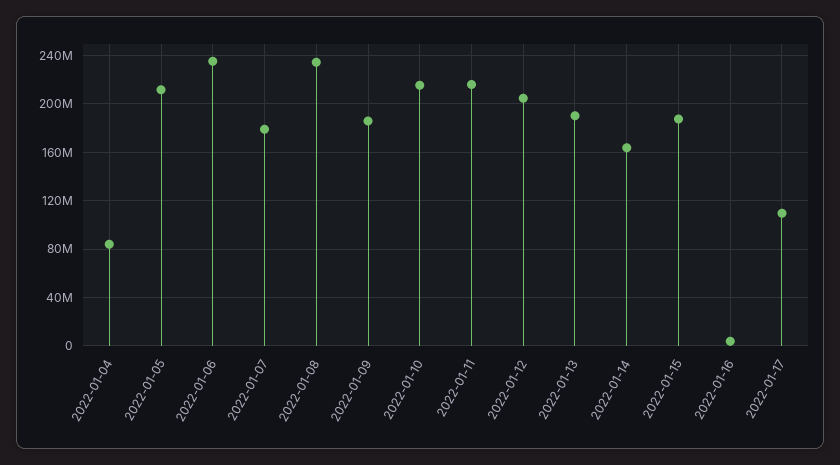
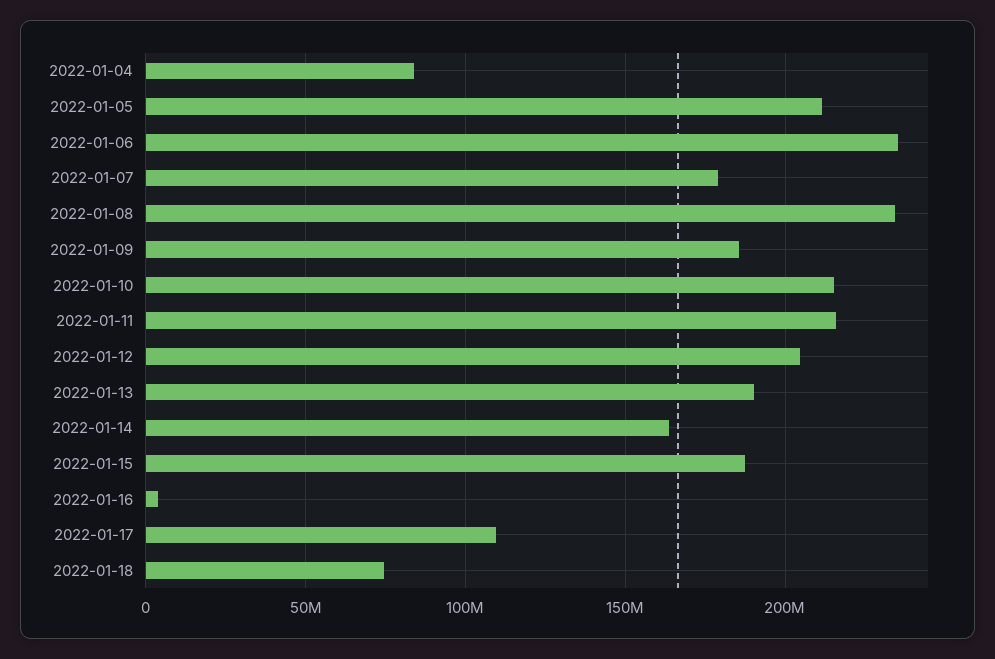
2022-01-18: none -> 75000000

